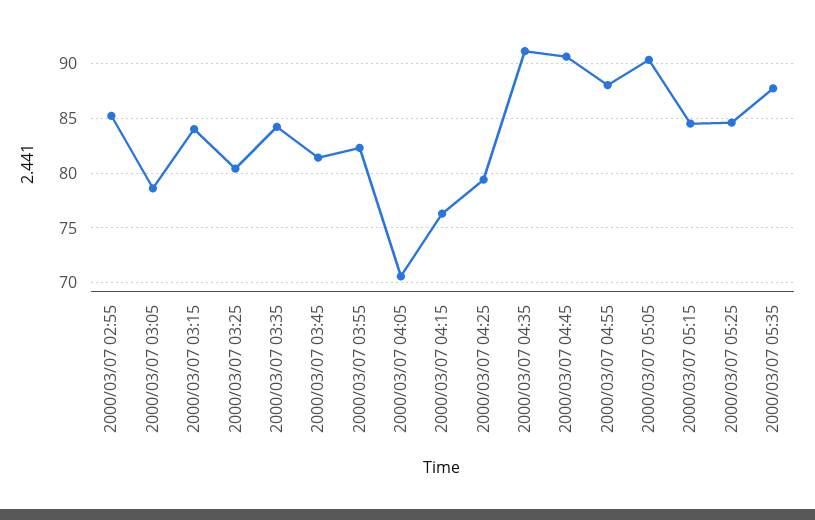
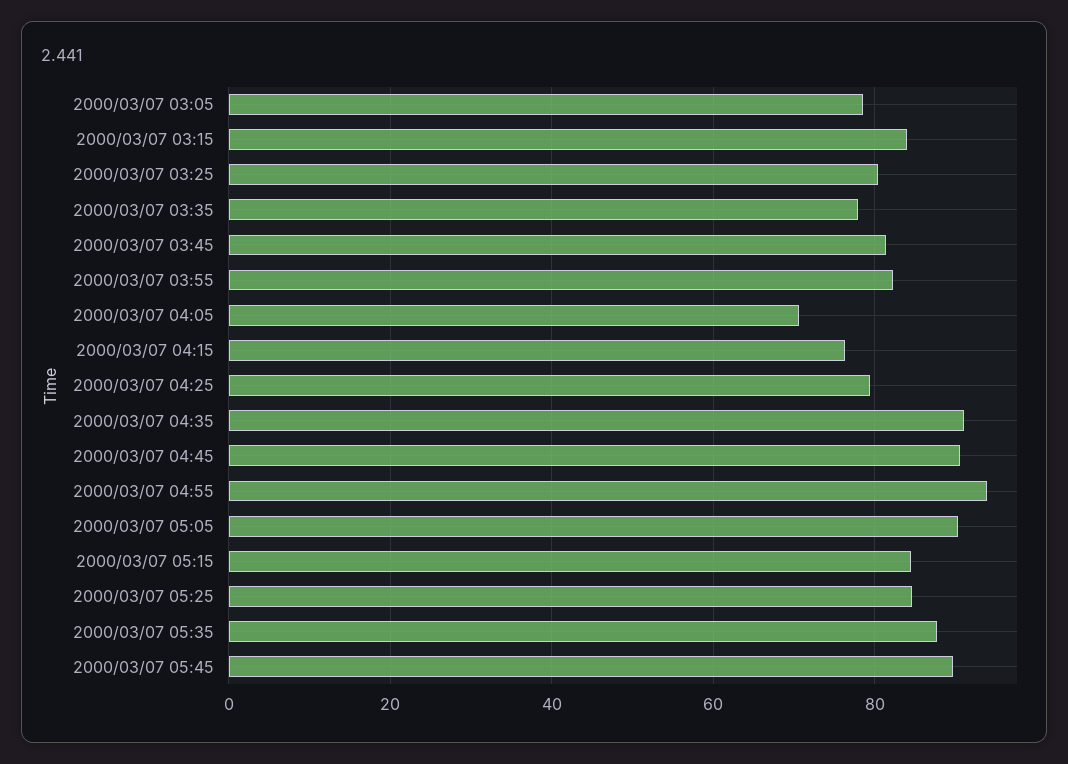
2000/03/07 02:55: 85 -> none
2000/03/07 03:35: 84 -> 78
2000/03/07 04:55: 88 -> 94
2000/03/07 05:45: none -> 90

